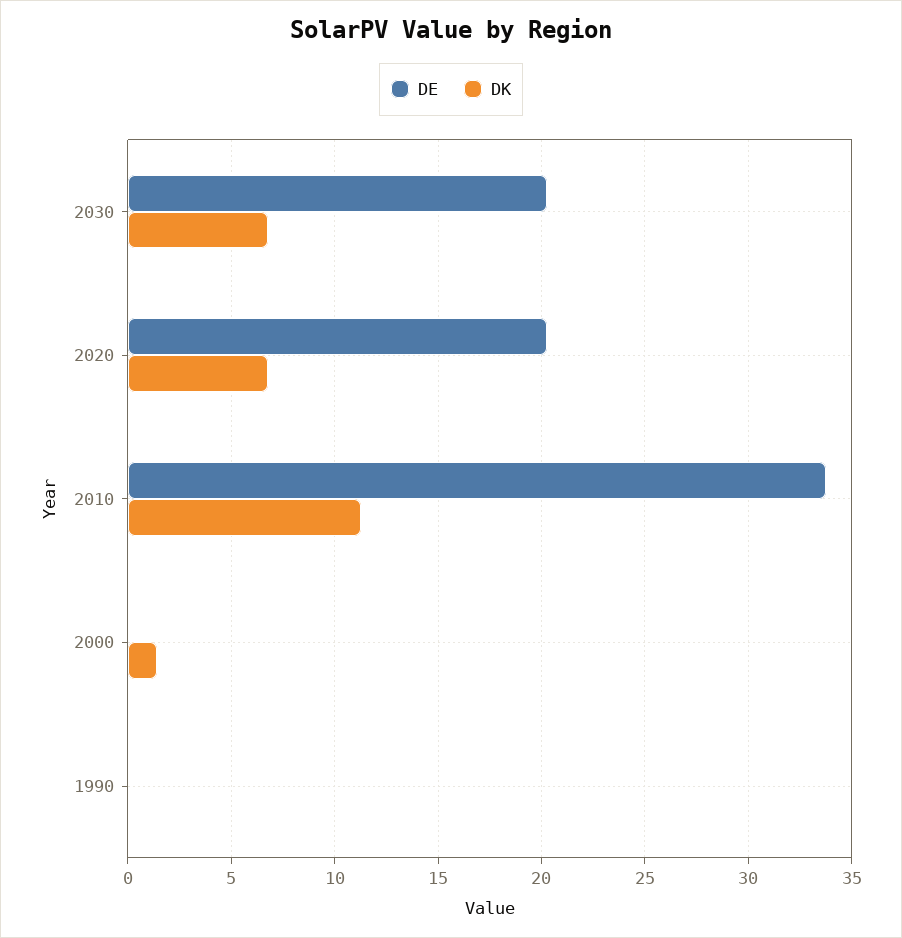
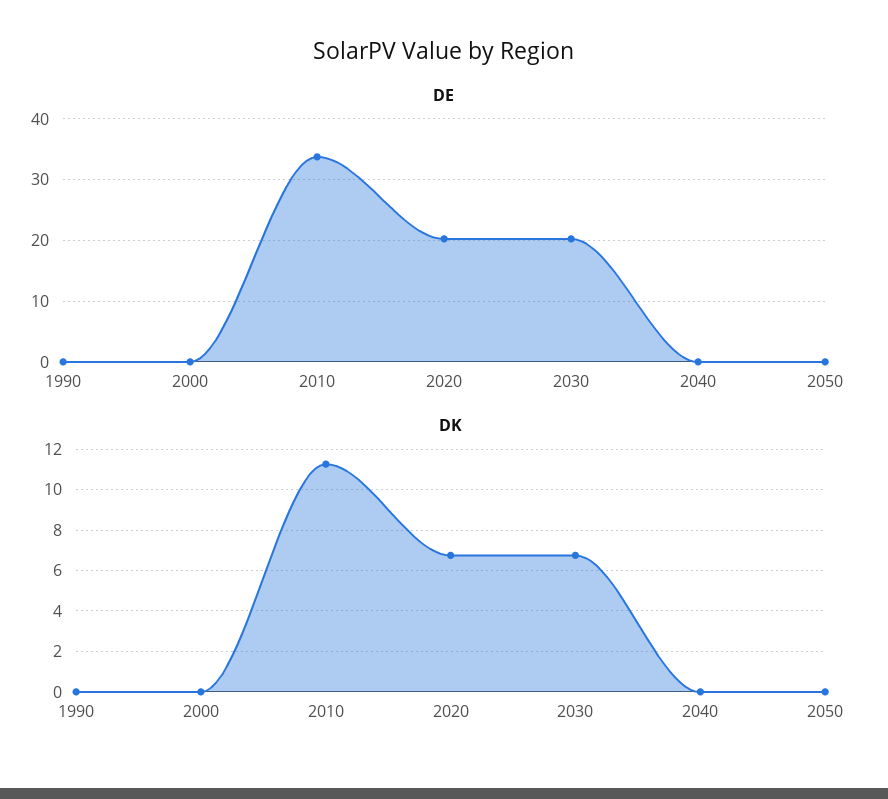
DK, 2000: 1.5 -> 0
DE, 2040: none -> 0
DE, 2050: none -> 0
DK, 2040: none -> 0
DK, 2050: none -> 0

